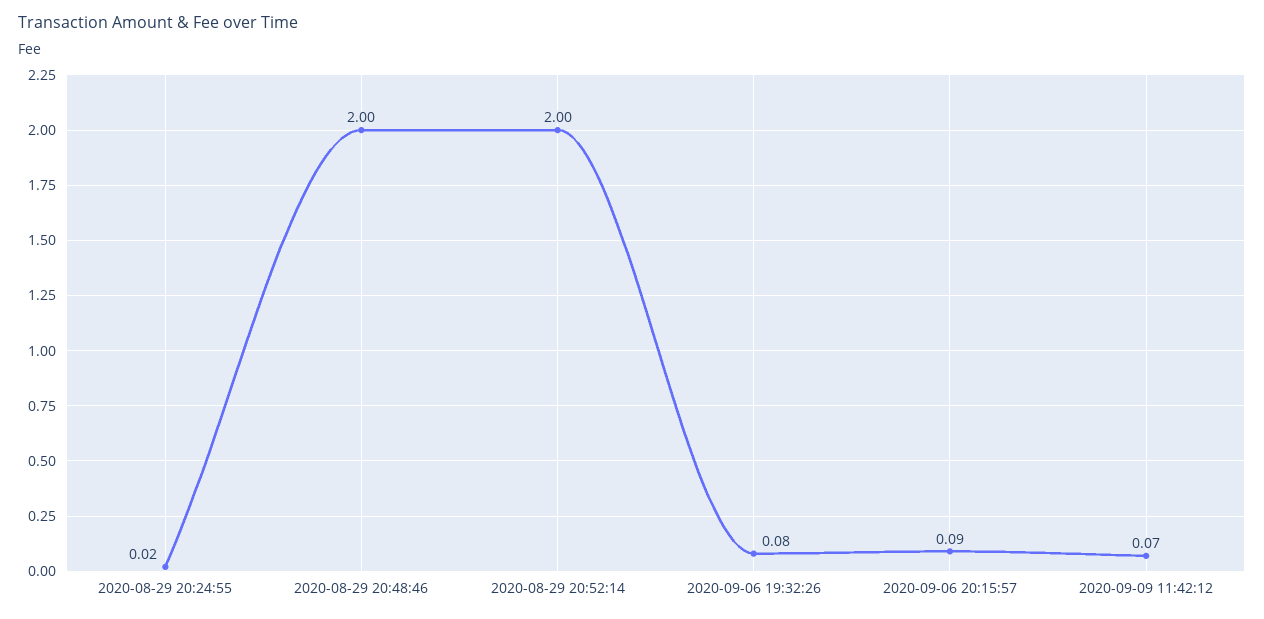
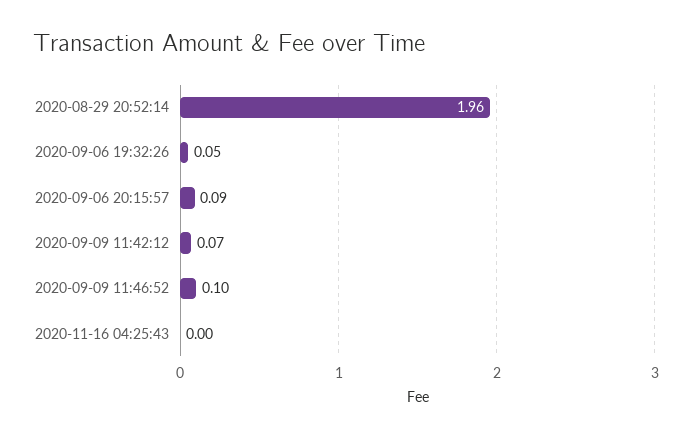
2020-08-29 20:24:55: 0.02 -> none
2020-08-29 20:48:46: 2 -> none
2020-08-29 20:52:14: 2 -> 1.96
2020-09-06 19:32:26: 0.08 -> 0.05
2020-09-09 11:46:52: none -> 0.1
2020-11-16 04:25:43: none -> 0

